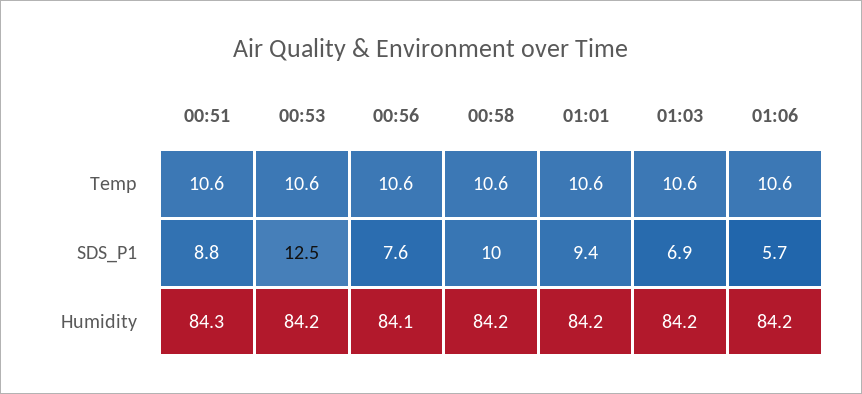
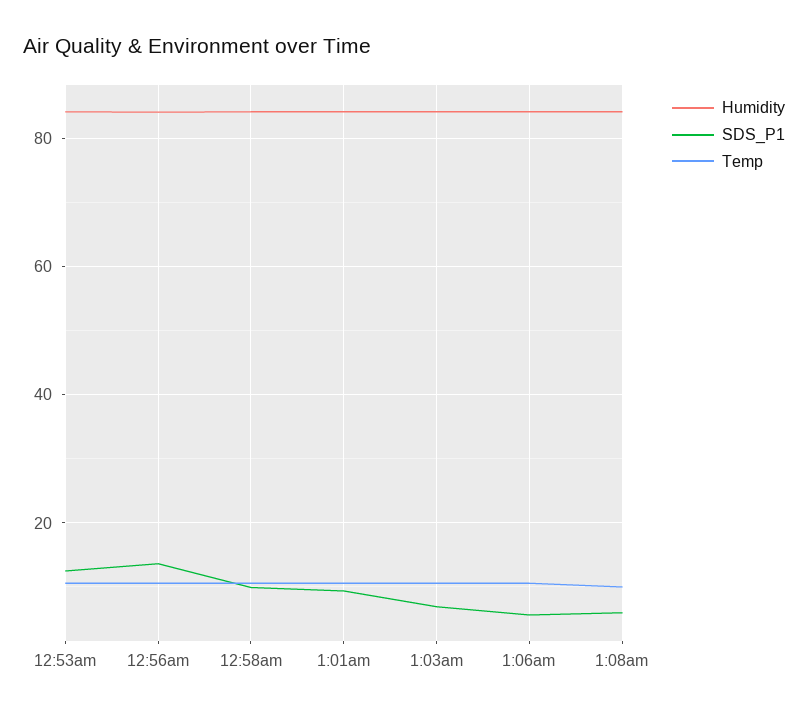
Temp, 00:51: 10.6 -> none
SDS_P1, 00:51: 8.8 -> none
SDS_P1, 00:56: 7.6 -> 14
Humidity, 00:51: 84.3 -> none
Humidity, 1:08am: none -> 84
SDS_P1, 1:08am: none -> 6
Temp, 1:08am: none -> 10

